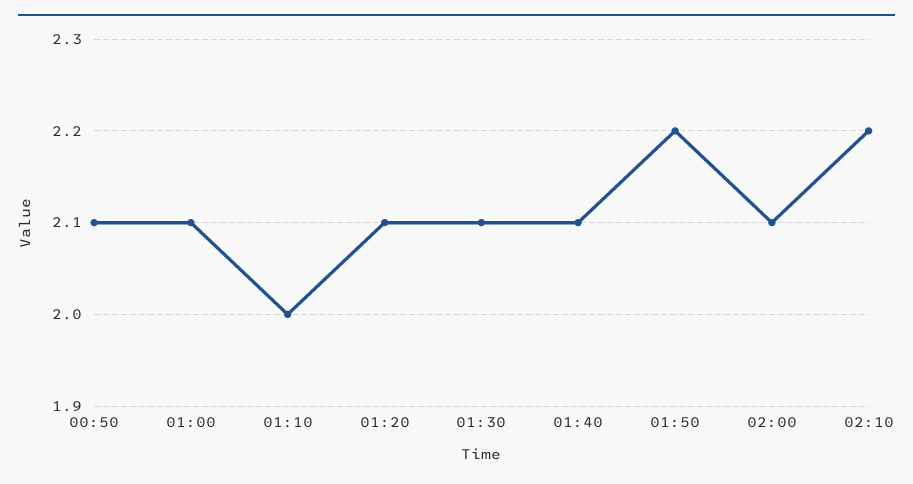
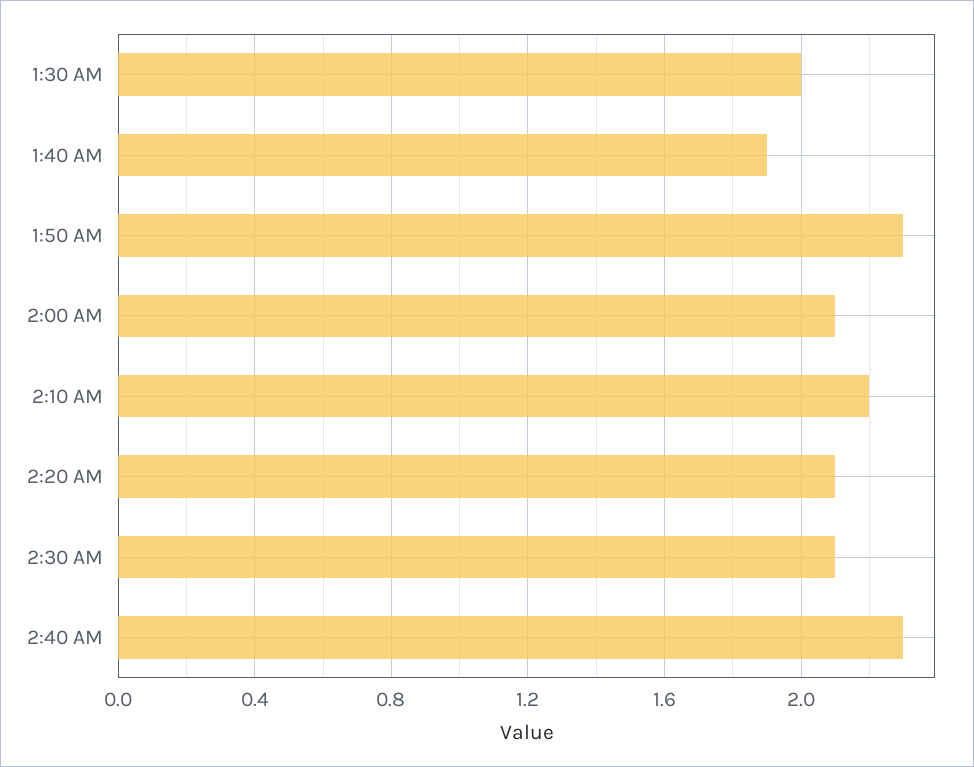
00:50: 2.1 -> none
01:00: 2.1 -> none
01:10: 2 -> none
01:20: 2.1 -> none
01:30: 2.1 -> 2
01:40: 2.1 -> 1.9
01:50: 2.2 -> 2.3
2:20 AM: none -> 2.1
2:30 AM: none -> 2.1
2:40 AM: none -> 2.3

